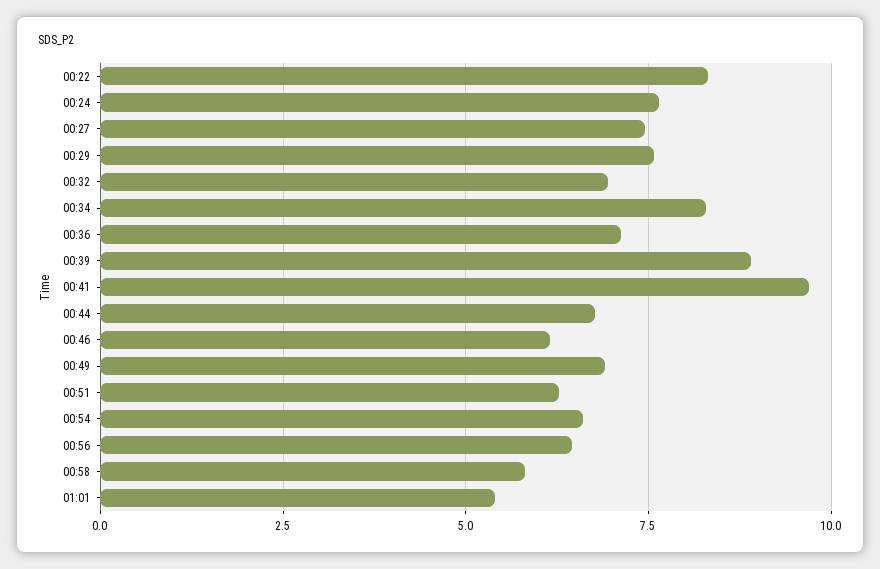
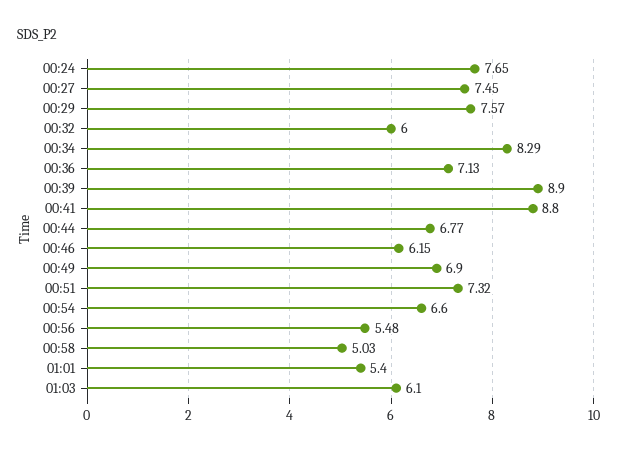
00:22: 8.25 -> none
00:32: 7 -> 6
00:41: 9.75 -> 8.8
00:51: 6.25 -> 7.32
00:56: 6.5 -> 5.48
00:58: 5.75 -> 5.03
01:03: none -> 6.1

